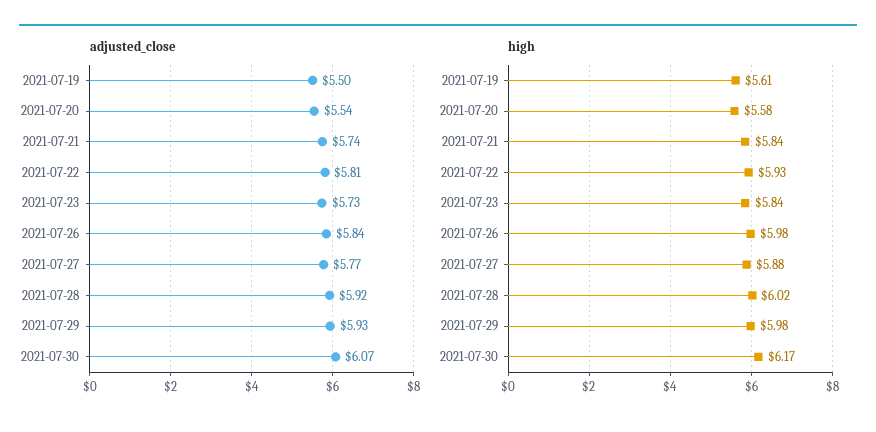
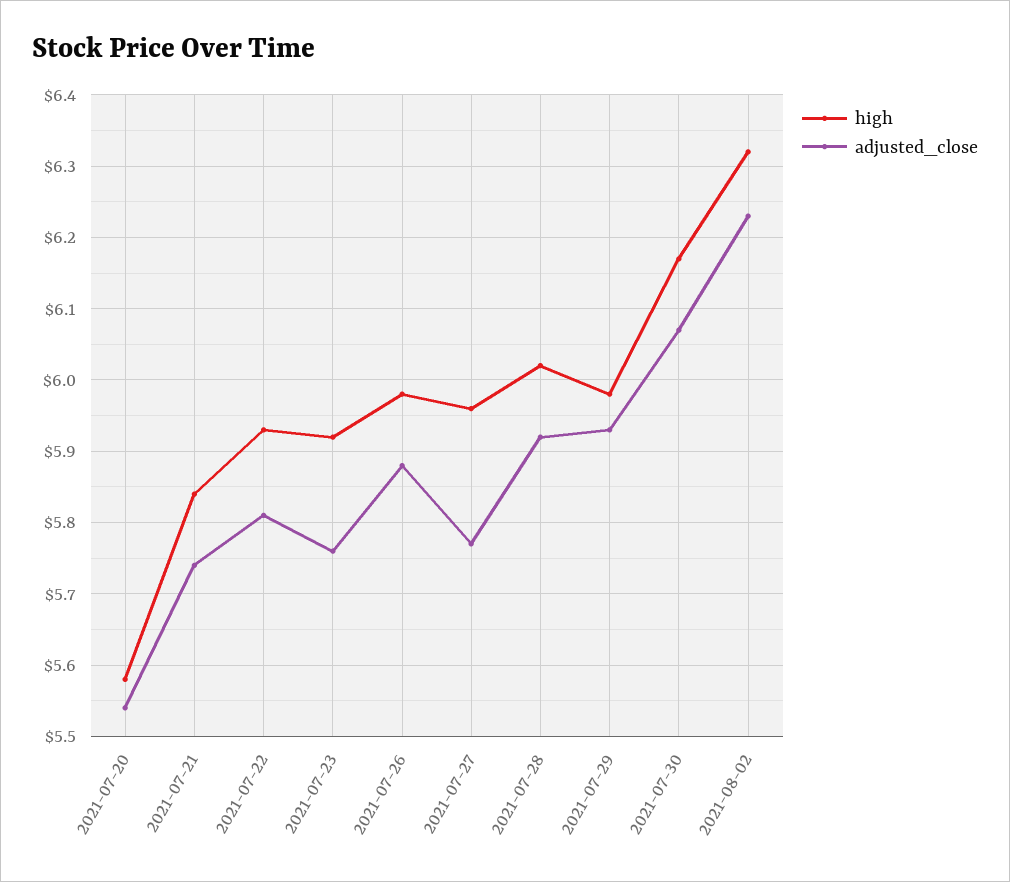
adjusted_close, 2021-07-19: 5.5 -> none
adjusted_close, 2021-07-23: 5.73 -> 5.76
adjusted_close, 2021-07-26: 5.84 -> 5.88
high, 2021-07-19: 5.61 -> none
high, 2021-07-23: 5.84 -> 5.92
high, 2021-07-27: 5.88 -> 5.96
high, 2021-08-02: none -> 6.32
adjusted_close, 2021-08-02: none -> 6.23

